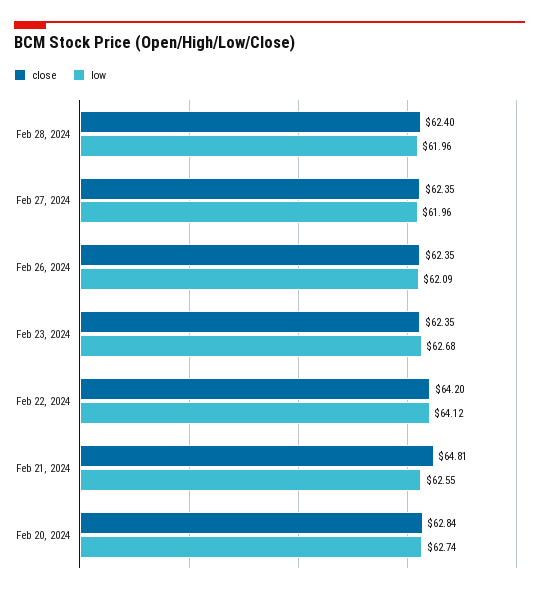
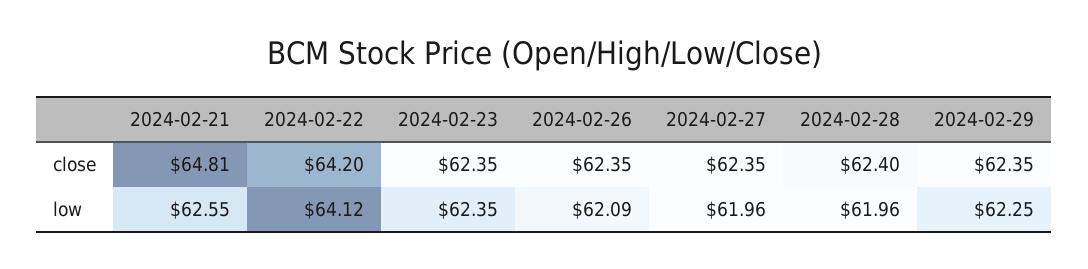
low, Feb 23, 2024: 62.68 -> 62.35
close, Feb 20, 2024: 62.84 -> none
low, Feb 20, 2024: 62.74 -> none
close, 2024-02-29: none -> 62.35
low, 2024-02-29: none -> 62.25

